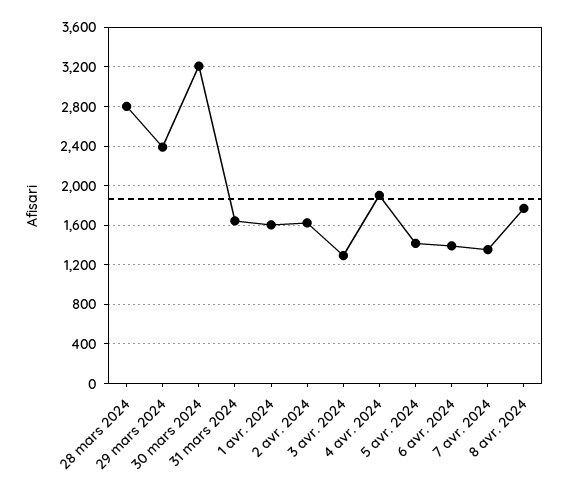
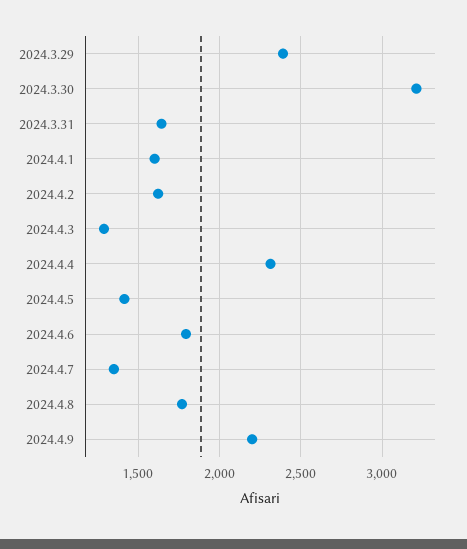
28 mars 2024: 2800 -> none
4 avr. 2024: 1900 -> 2300
6 avr. 2024: 1400 -> 1800
2024.4.9: none -> 2200

